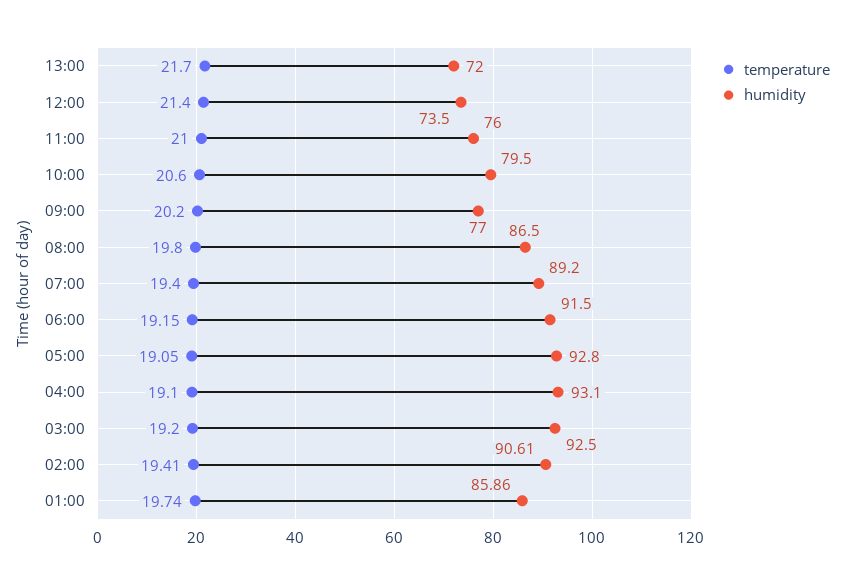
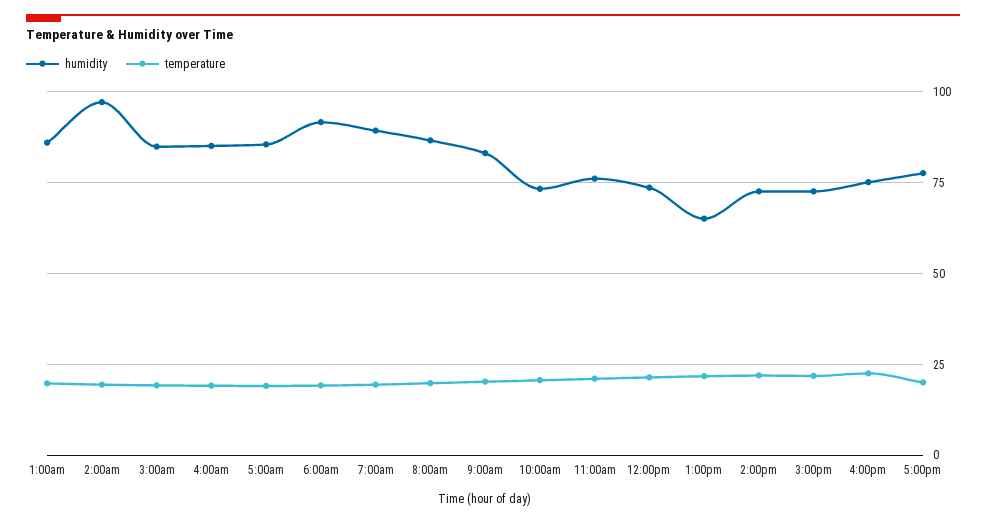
humidity, 13:00: 72 -> 65
humidity, 10:00: 79.5 -> 72.5
humidity, 09:00: 77 -> 82.5
humidity, 05:00: 92.8 -> 85
humidity, 04:00: 93.1 -> 85
humidity, 03:00: 92.5 -> 85
humidity, 02:00: 90.61 -> 97.5
humidity, 2:00pm: none -> 72.5
temperature, 2:00pm: none -> 22.5
humidity, 3:00pm: none -> 72.5
temperature, 3:00pm: none -> 22.5
humidity, 4:00pm: none -> 75
temperature, 4:00pm: none -> 22.5
humidity, 5:00pm: none -> 77.5
temperature, 5:00pm: none -> 20

